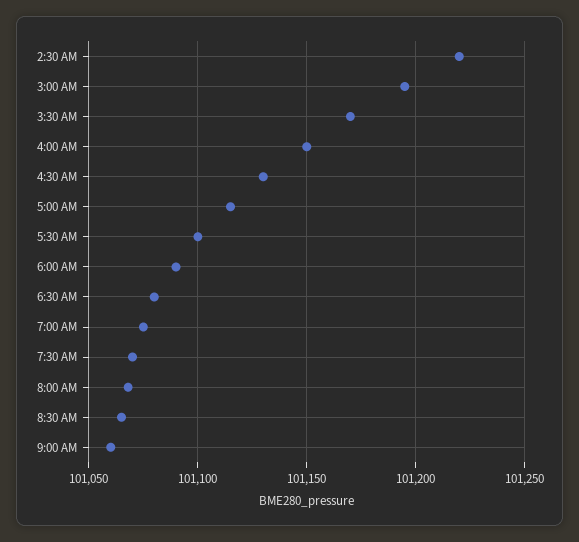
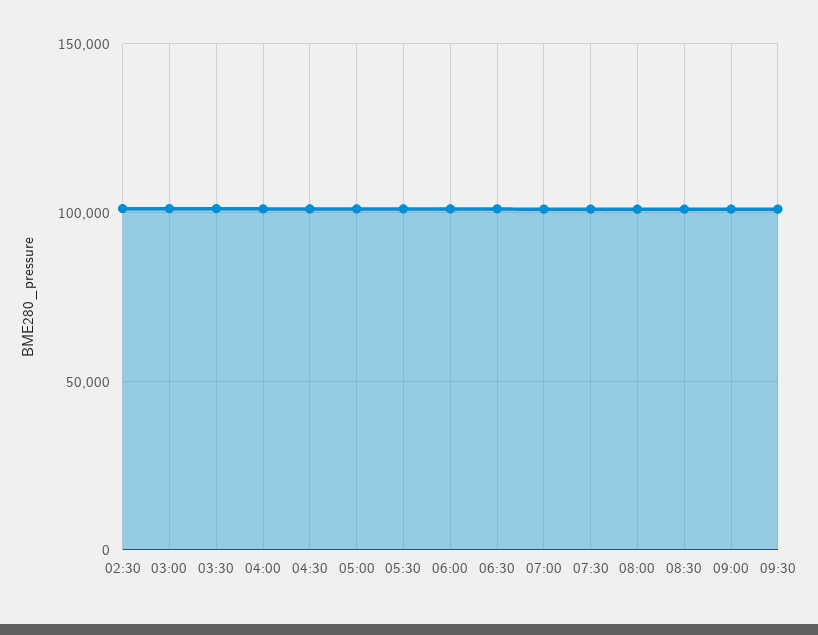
09:30: none -> 100000

